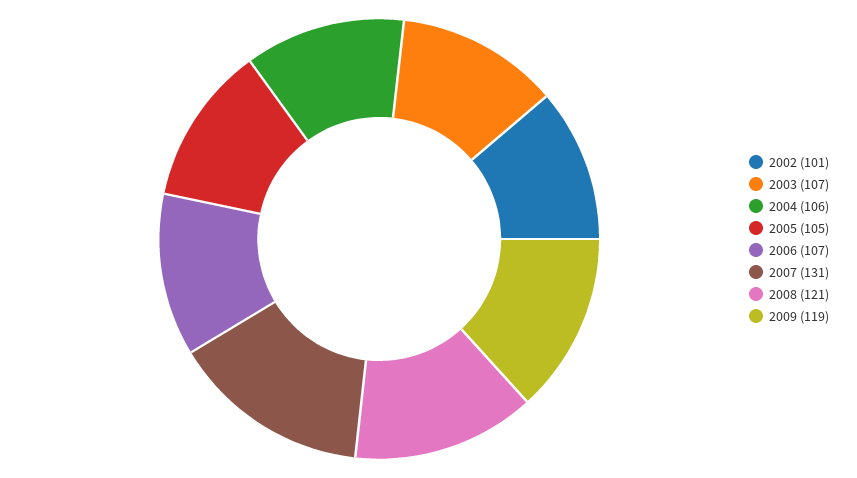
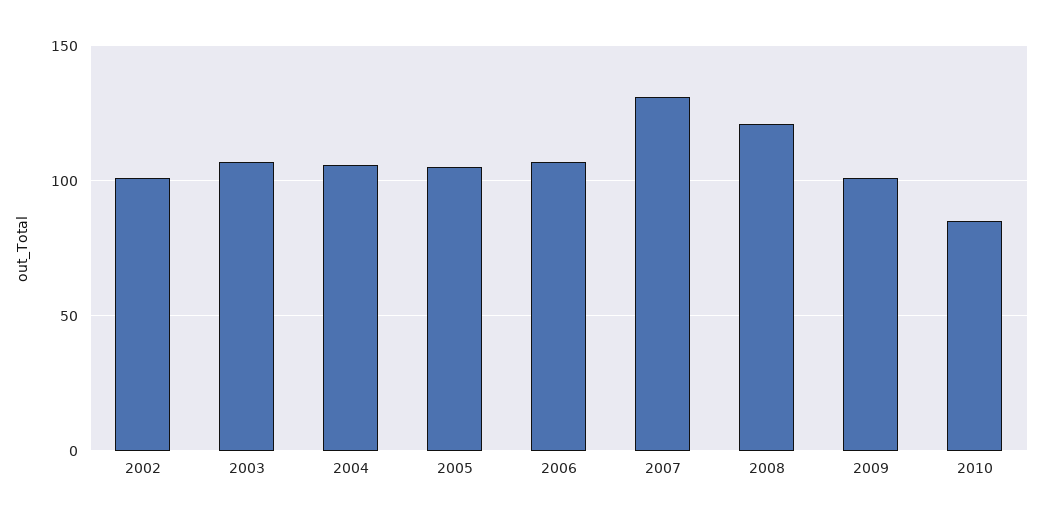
2009: 119 -> 100
2010: none -> 85

